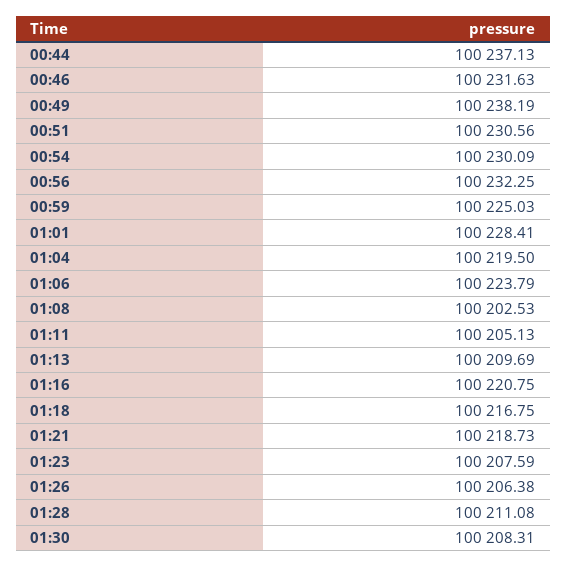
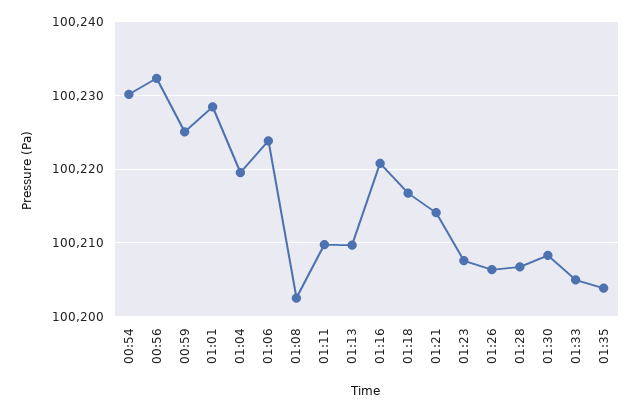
00:44: 100237.13 -> none
00:46: 100231.63 -> none
00:49: 100238.19 -> none
00:51: 100230.56 -> none
01:11: 100205.13 -> 100210
01:21: 100218.73 -> 100214
01:28: 100211.08 -> 100207
01:33: none -> 100205
01:35: none -> 100204

